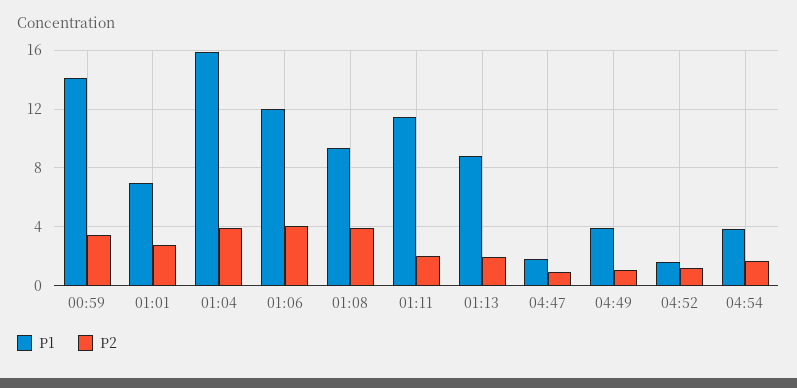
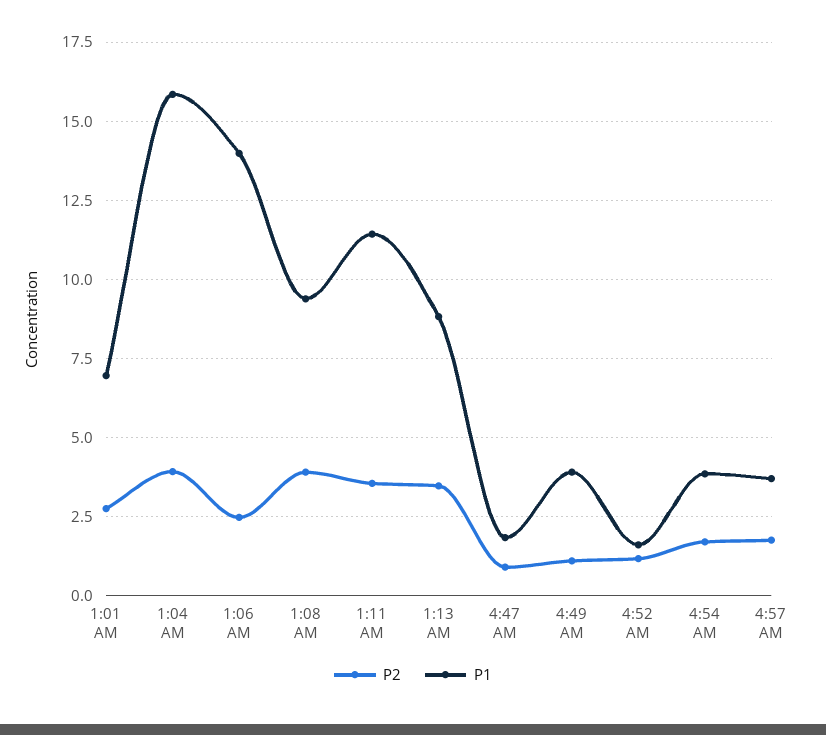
P1, 00:59: 14 -> none
P2, 00:59: 3.5 -> none
P1, 01:06: 12 -> 14
P2, 01:06: 4 -> 2.5
P2, 01:11: 2 -> 3.5
P2, 01:13: 2 -> 3.5
P2, 4:57 AM: none -> 1.75
P1, 4:57 AM: none -> 3.75

